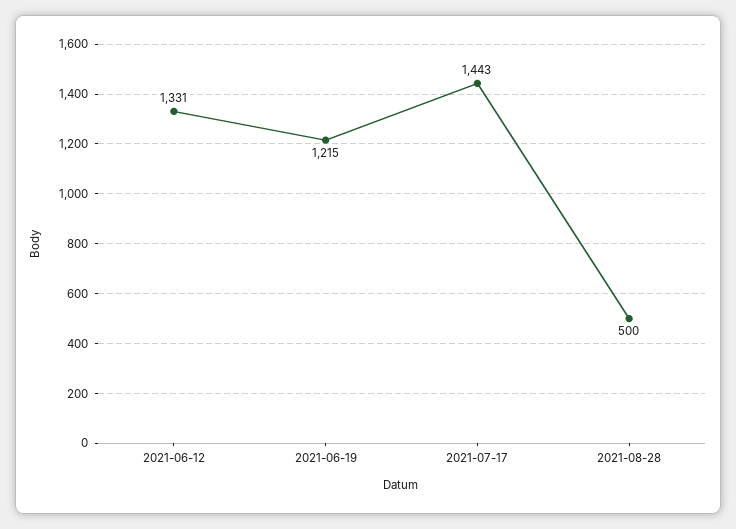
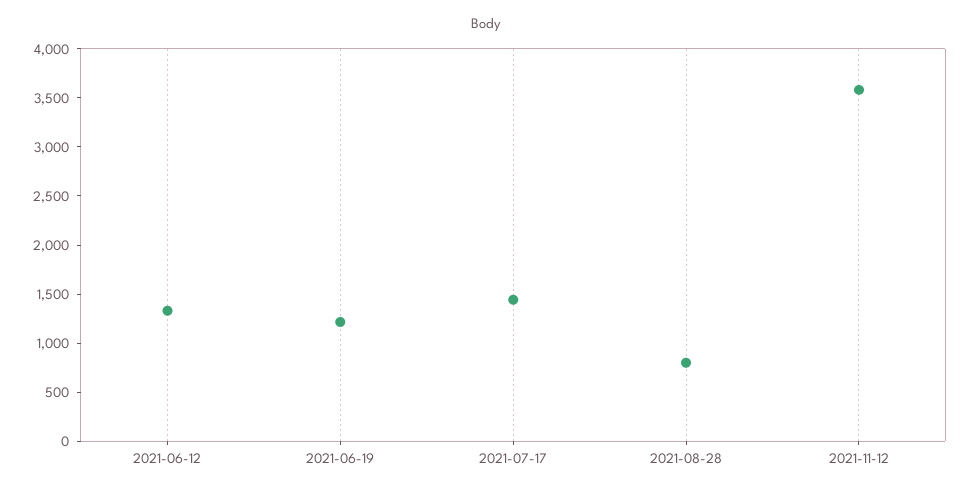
2021-08-28: 500 -> 800
2021-11-12: none -> 3600

